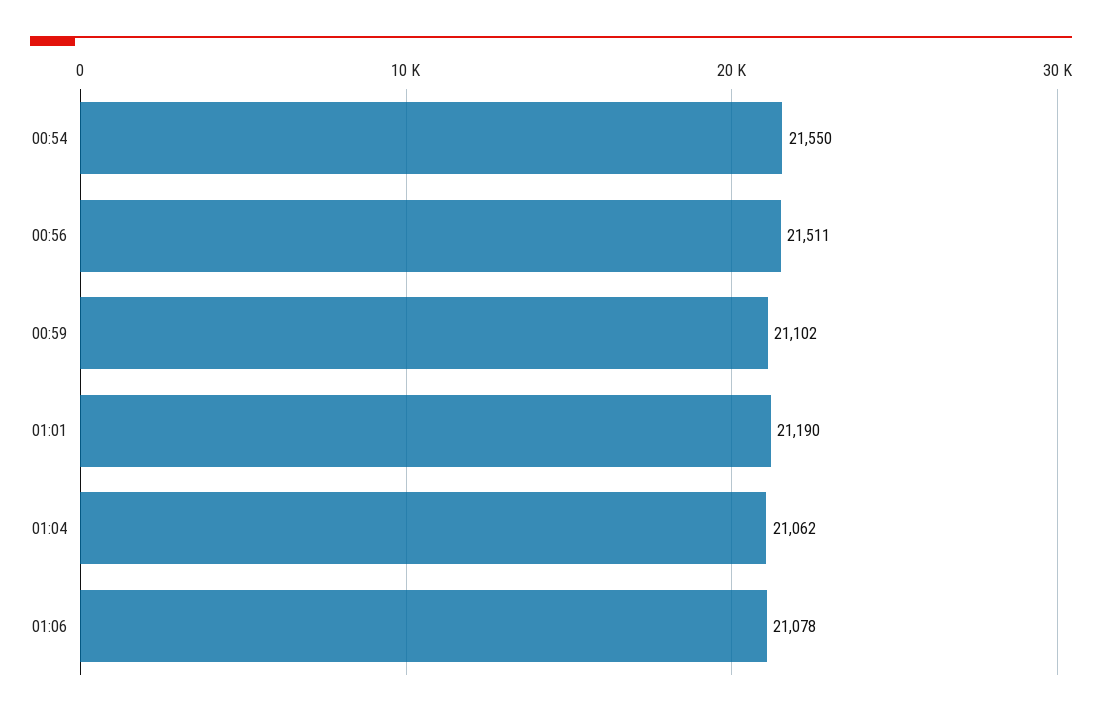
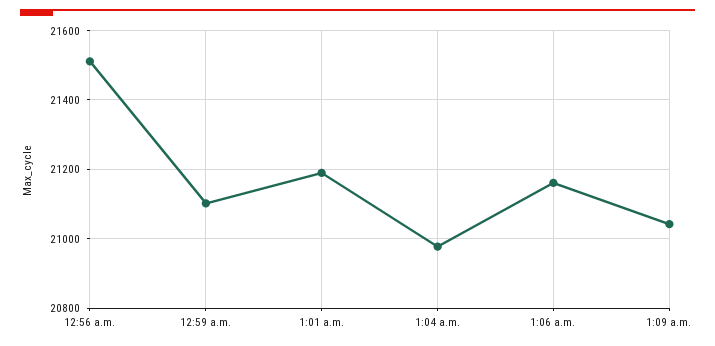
00:54: 21550 -> none
01:04: 21062 -> 20980
01:06: 21078 -> 21160
1:09 a.m.: none -> 21040

